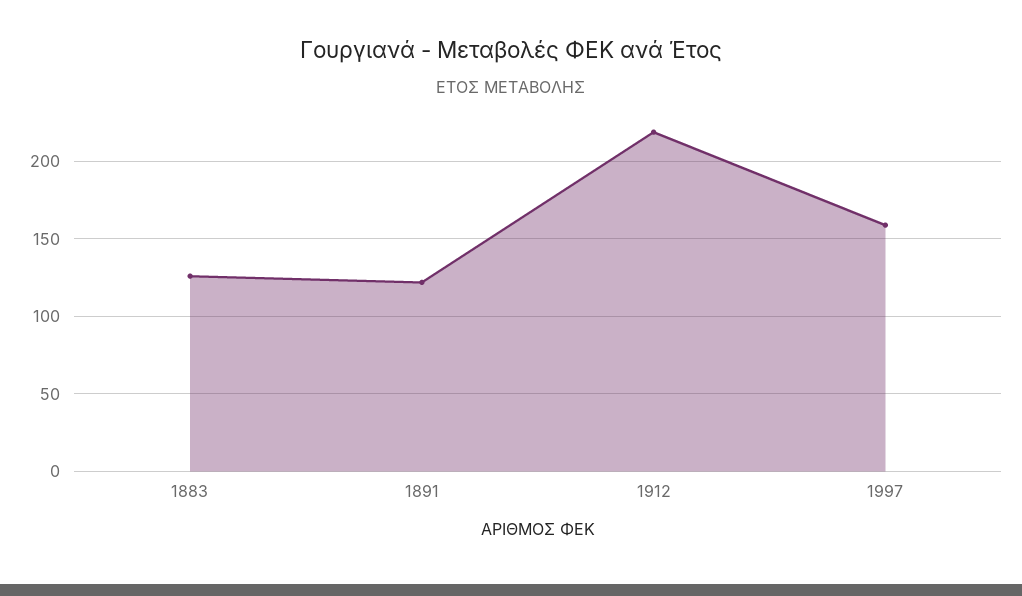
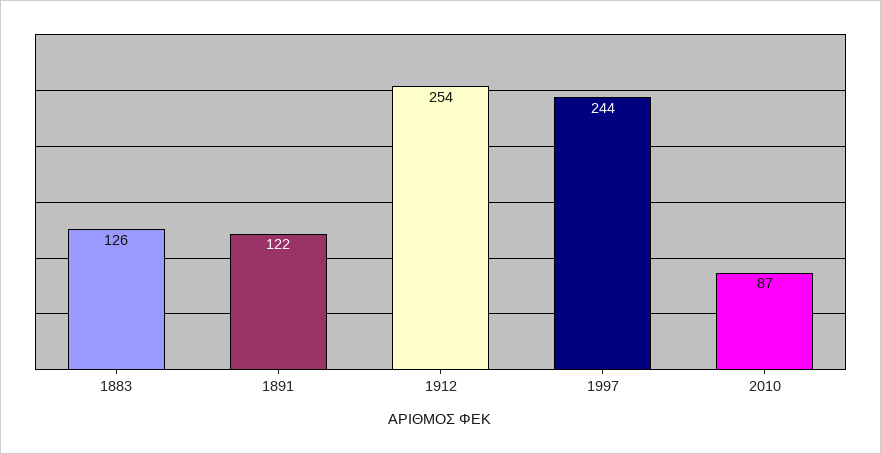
1912: 220 -> 254
1997: 160 -> 244
2010: none -> 87

